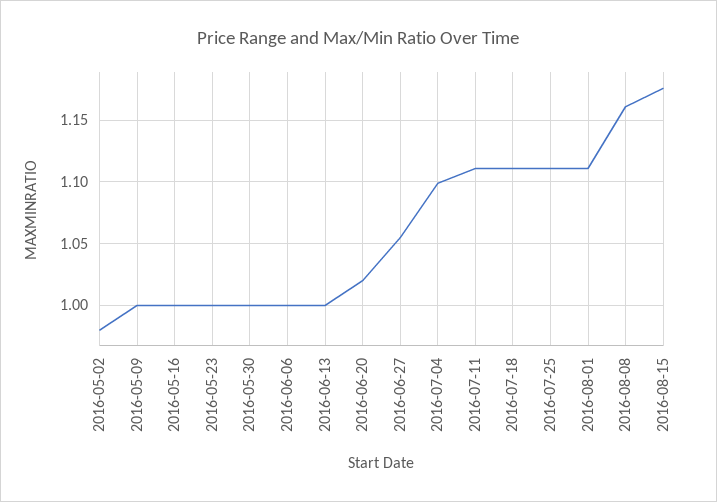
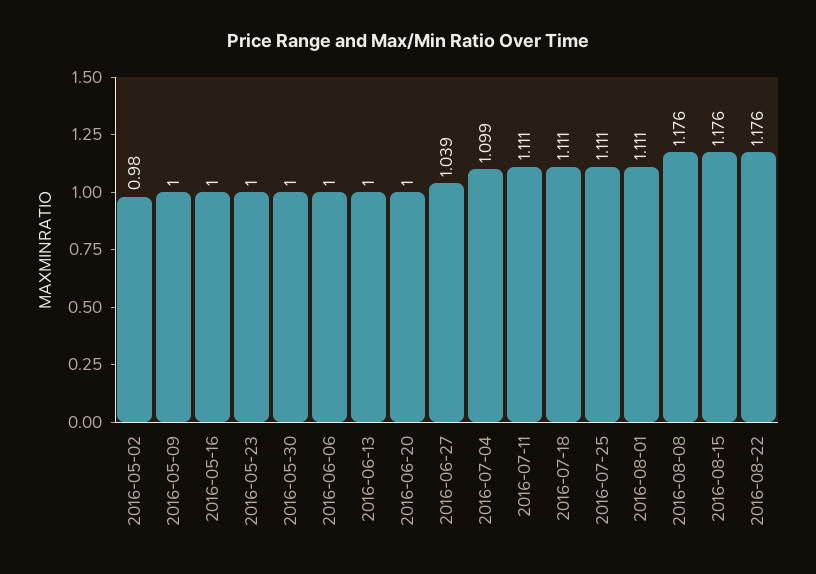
2016-06-20: 1.02 -> 1
2016-06-27: 1.055 -> 1.039
2016-08-08: 1.16 -> 1.176
2016-08-22: none -> 1.176

